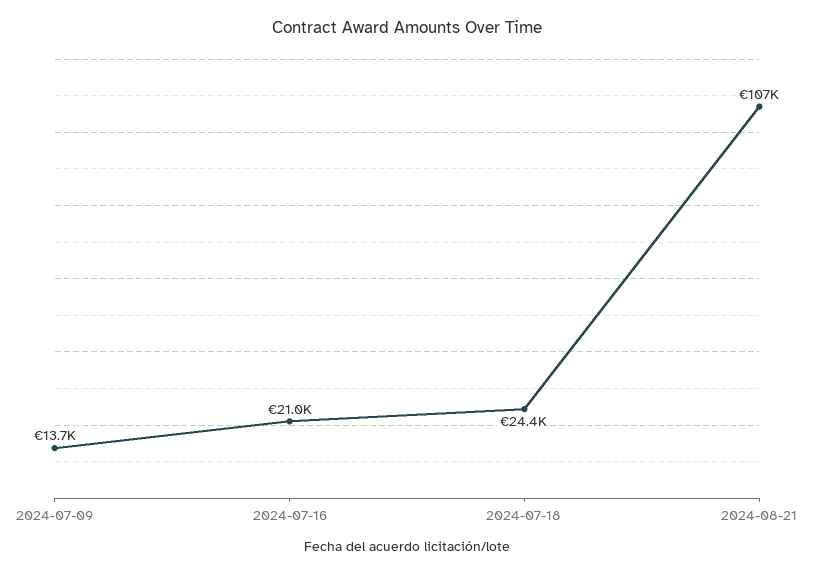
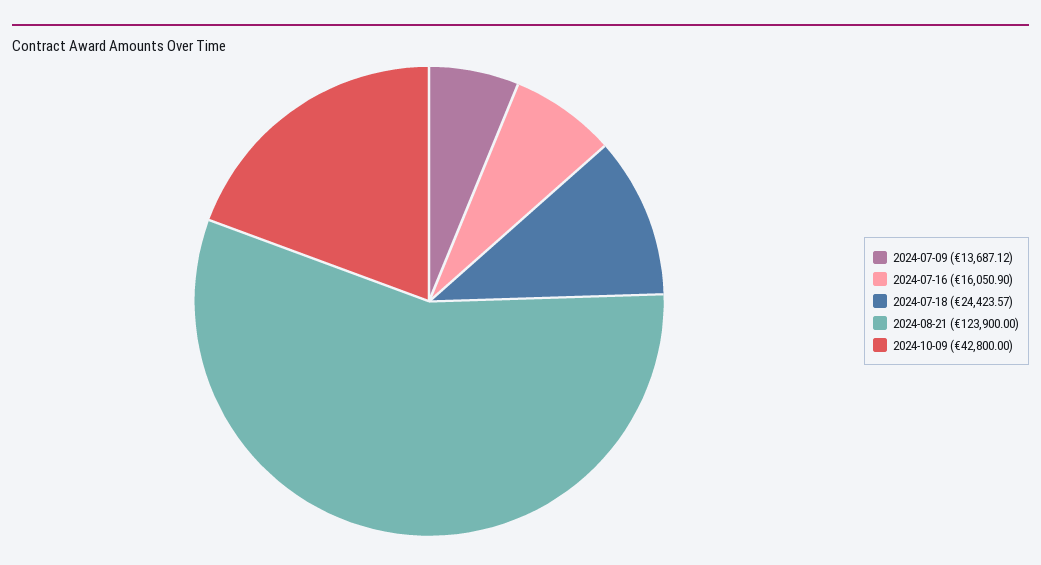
2024-07-16: 21000 -> 16050.9
2024-08-21: 107000 -> 123900
2024-10-09: none -> 42800

